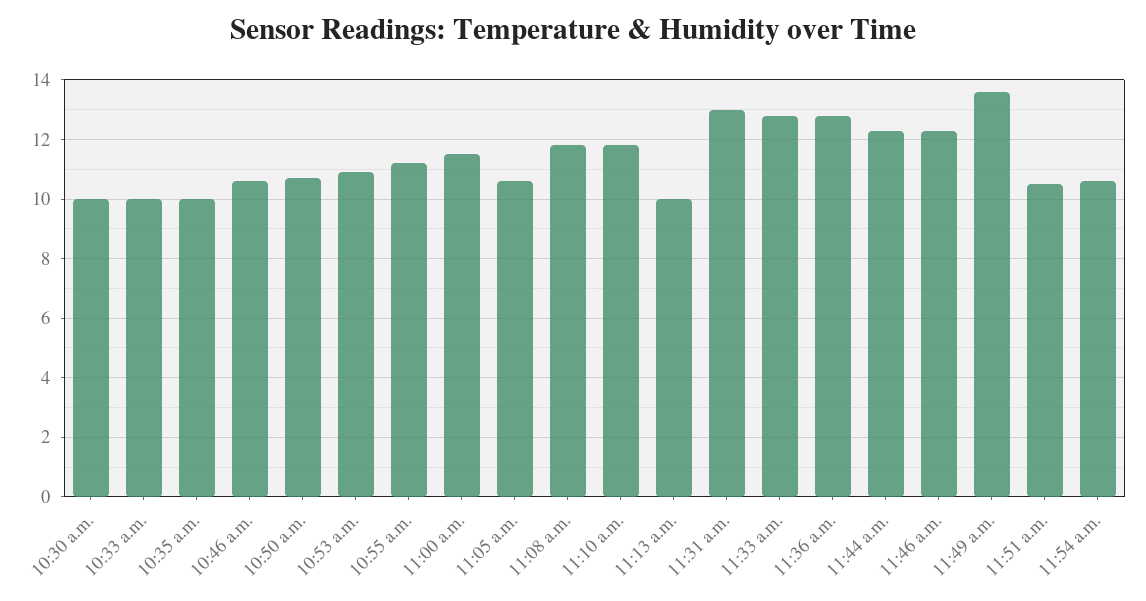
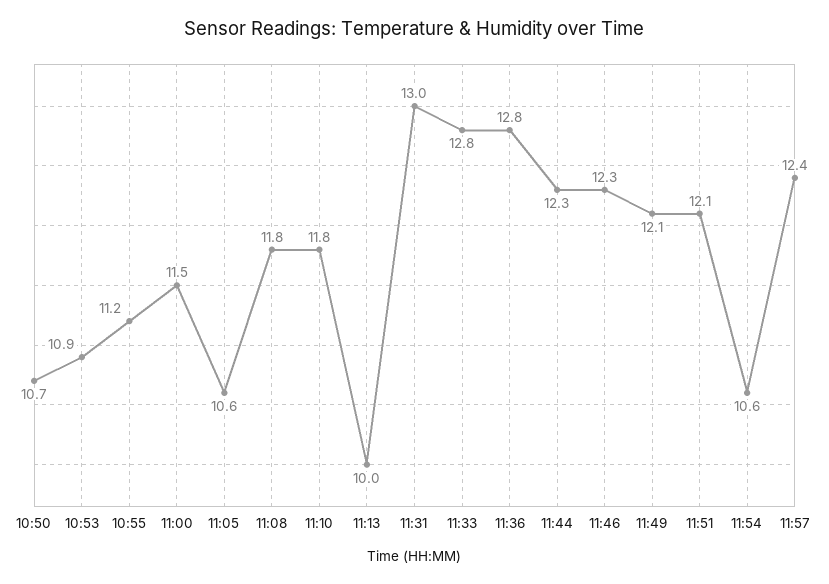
10:30 a.m.: 10 -> none
10:33 a.m.: 10 -> none
10:35 a.m.: 10 -> none
10:46 a.m.: 10.5 -> none
11:49 a.m.: 13.5 -> 12.1
11:51 a.m.: 10.5 -> 12.1
11:57: none -> 12.4

